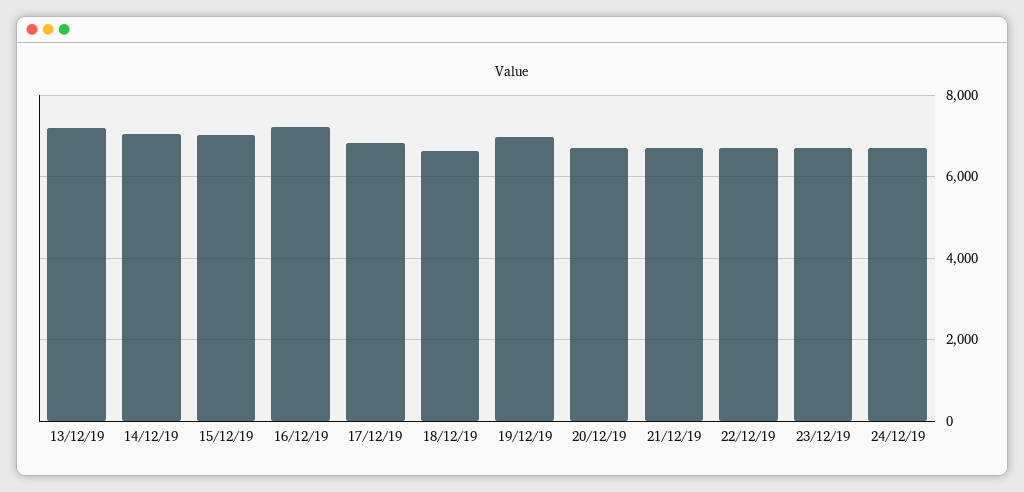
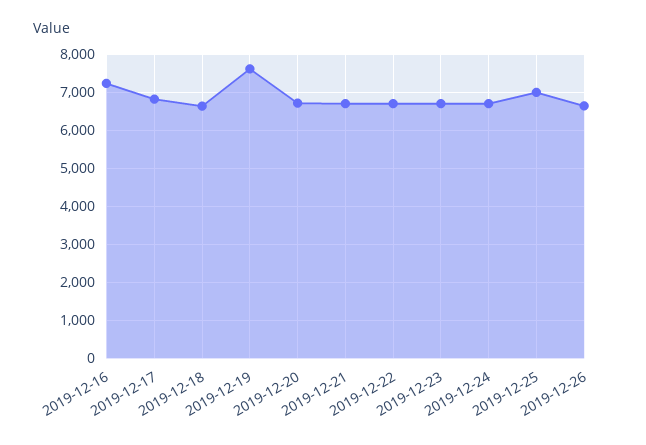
13/12/19: 7200 -> none
14/12/19: 7000 -> none
15/12/19: 7000 -> none
19/12/19: 7000 -> 7600
2019-12-25: none -> 7000
2019-12-26: none -> 6600

